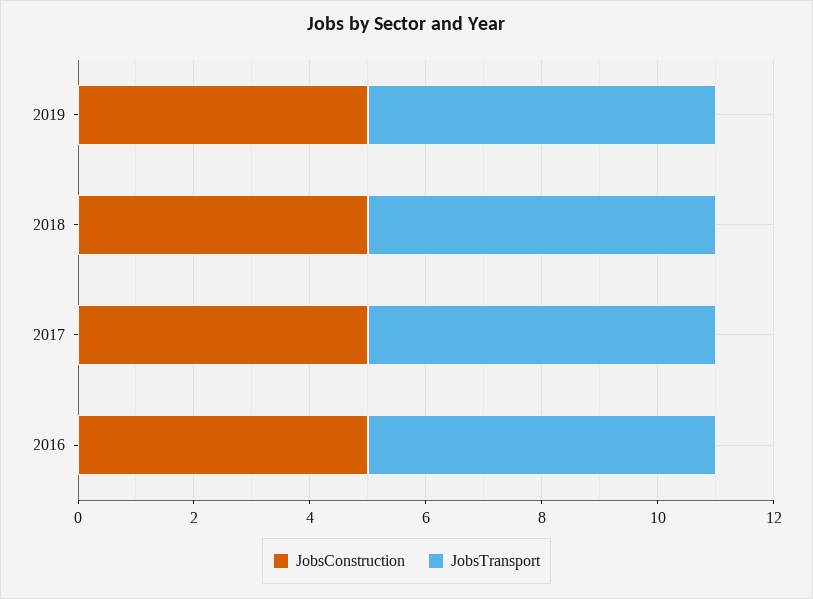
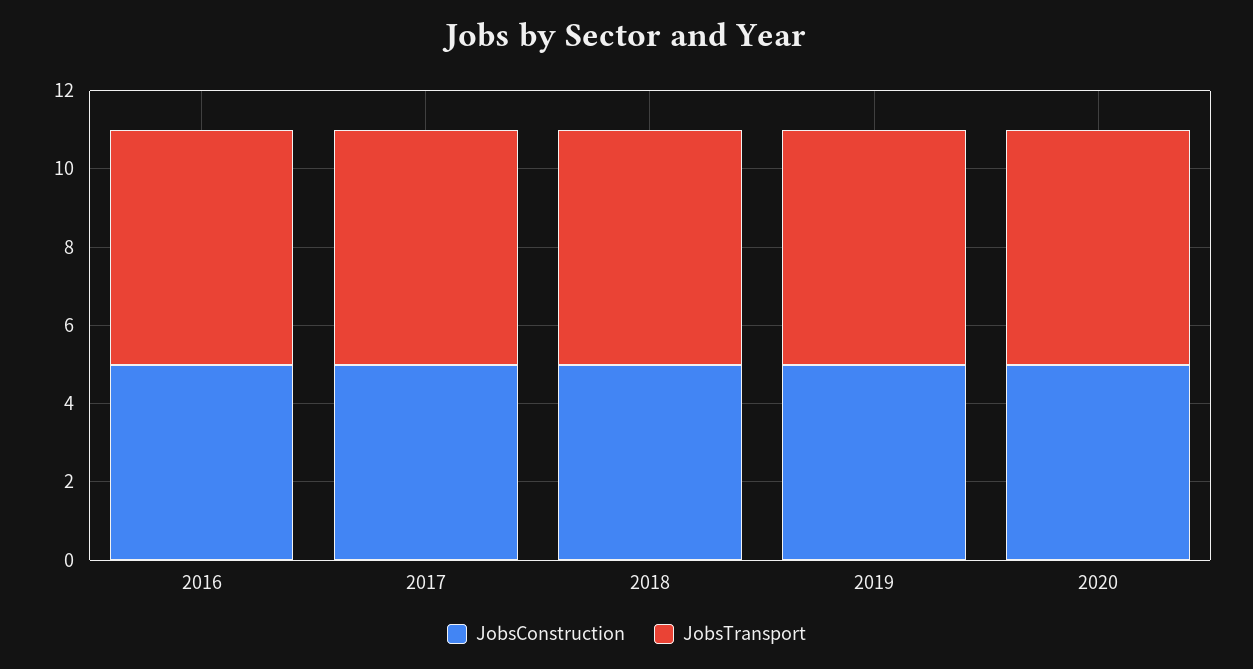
JobsConstruction, 2020: none -> 5
JobsTransport, 2020: none -> 6

